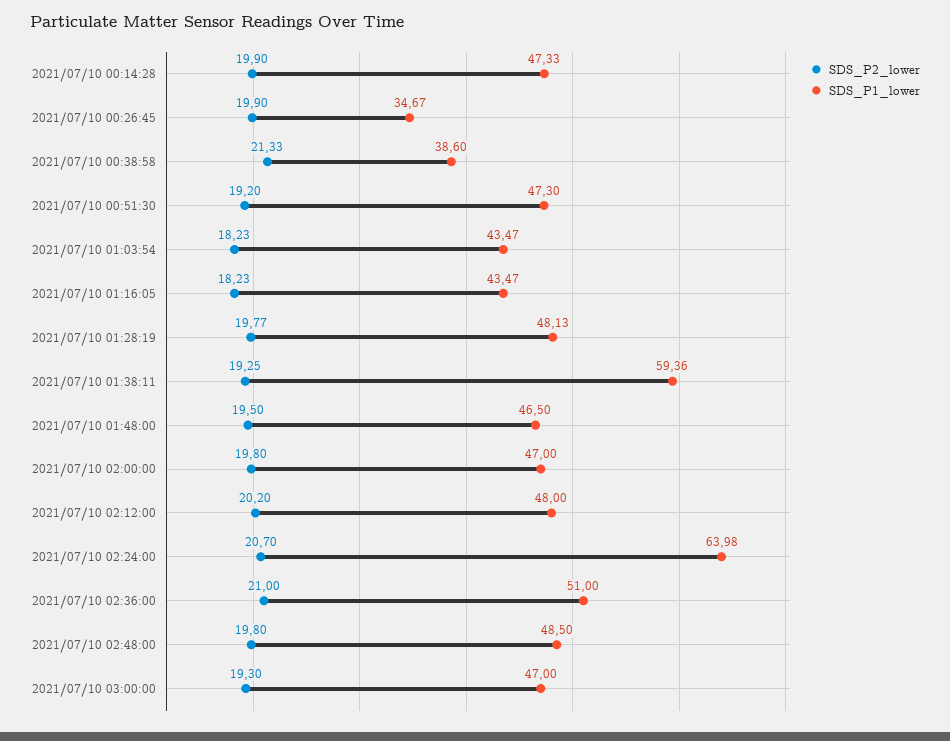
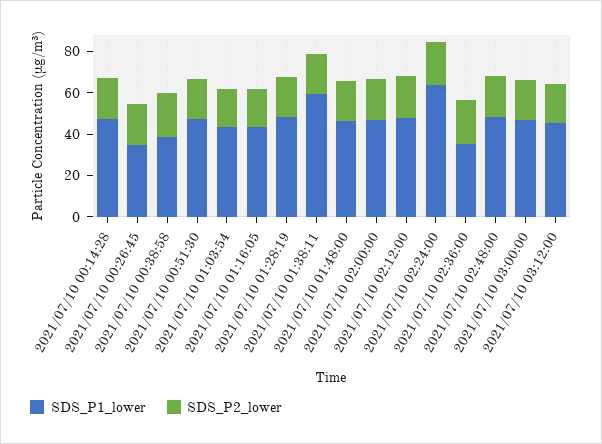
SDS_P1_lower, 2021/07/10 02:36:00: 51 -> 35
SDS_P1_lower, 2021/07/10 03:12:00: none -> 45
SDS_P2_lower, 2021/07/10 03:12:00: none -> 20

